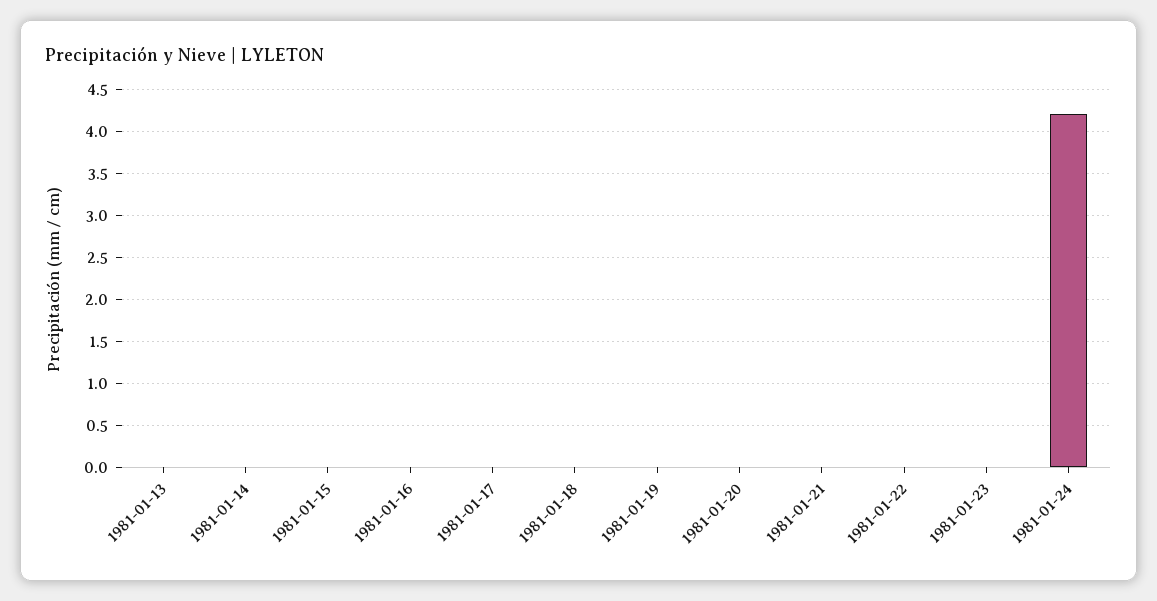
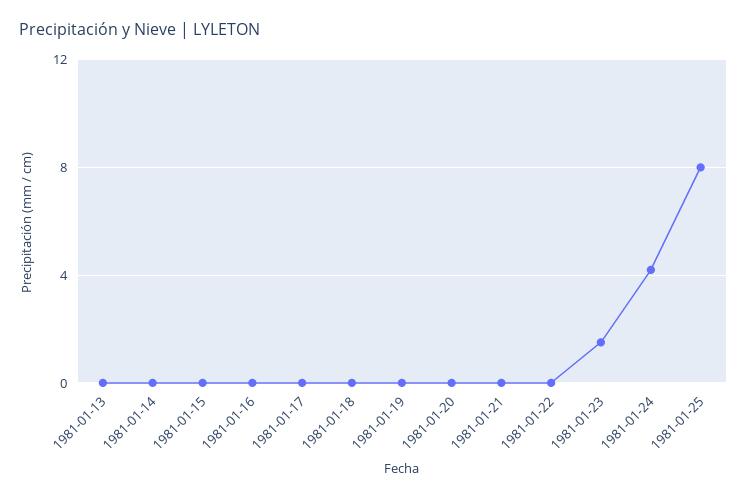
1981-01-23: 0 -> 1.5
1981-01-25: none -> 8

